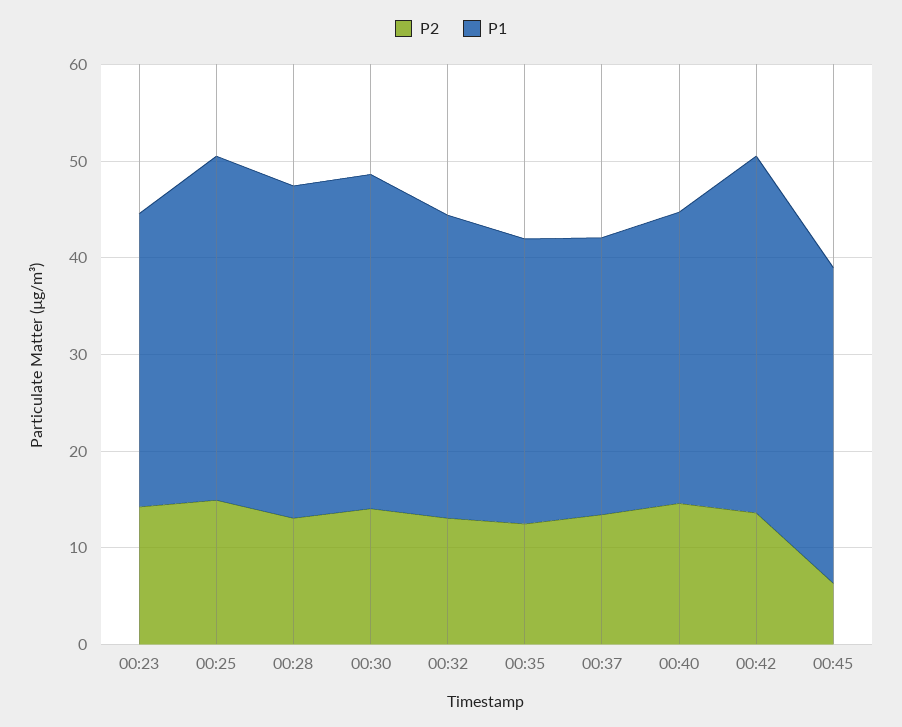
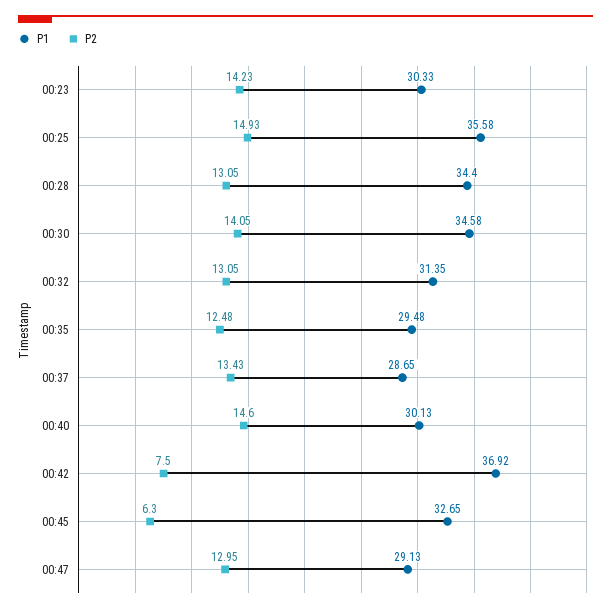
P2, 00:42: 14 -> 7.5
P1, 00:47: none -> 29.13
P2, 00:47: none -> 12.95

